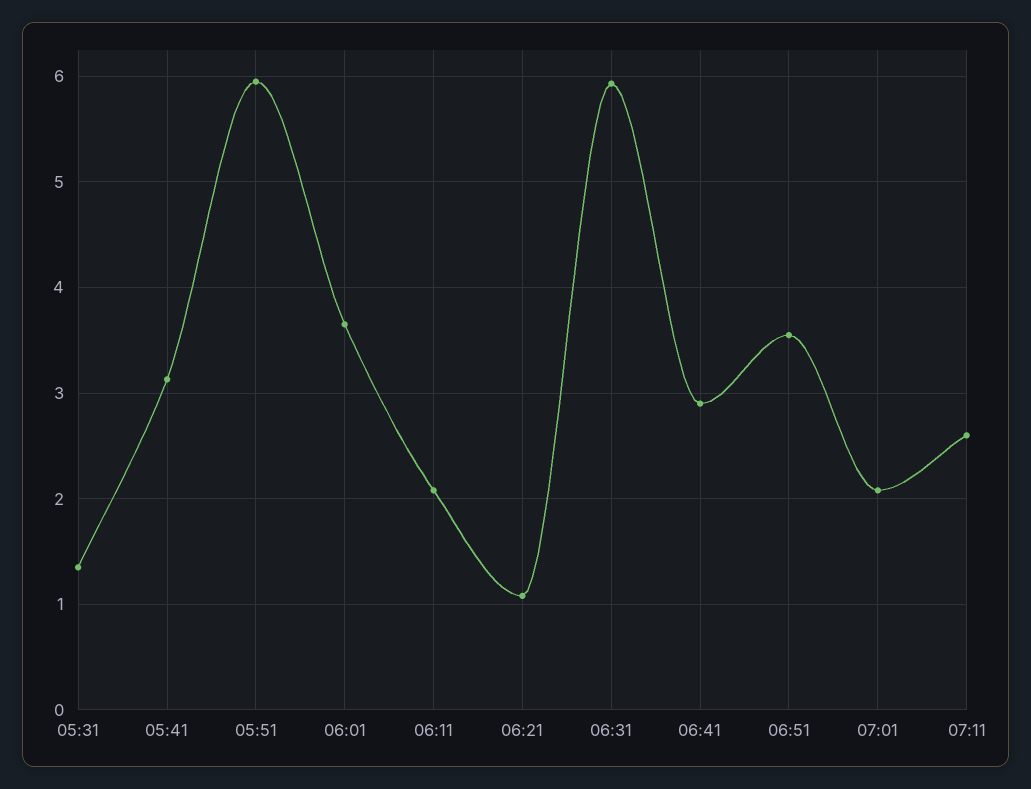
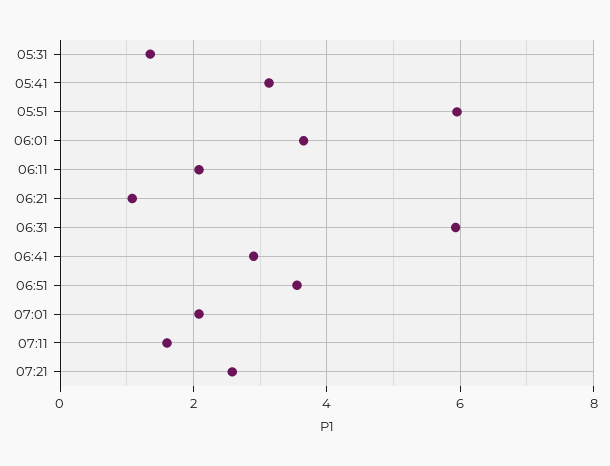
07:11: 2.6 -> 1.6
07:21: none -> 2.6

